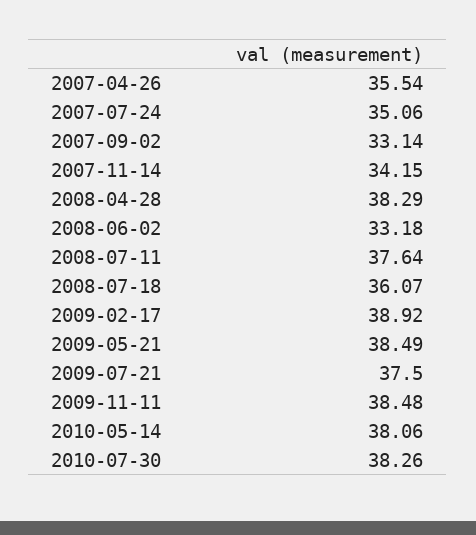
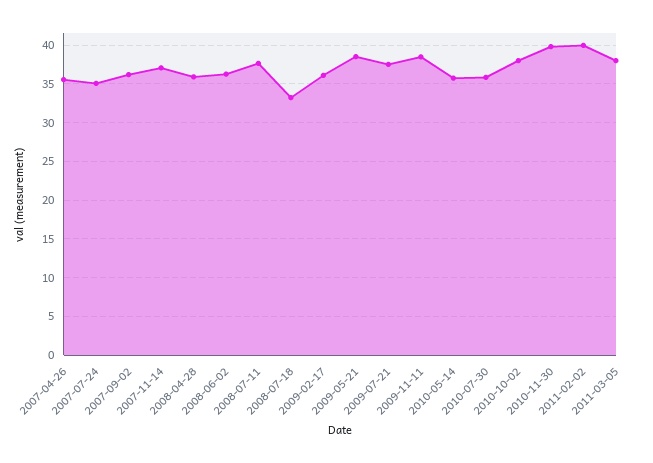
2007-09-02: 33.14 -> 36
2007-11-14: 34.15 -> 37
2008-04-28: 38.29 -> 36
2008-06-02: 33.18 -> 36
2008-07-18: 36.07 -> 33
2009-02-17: 38.92 -> 36
2010-05-14: 38.06 -> 36
2010-07-30: 38.26 -> 36
2010-10-02: none -> 38
2010-11-30: none -> 40
2011-02-02: none -> 40
2011-03-05: none -> 38

